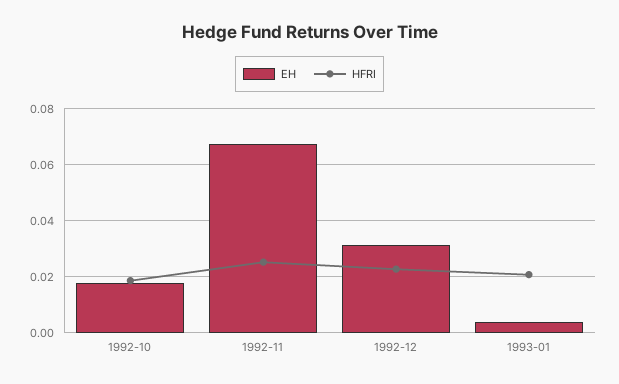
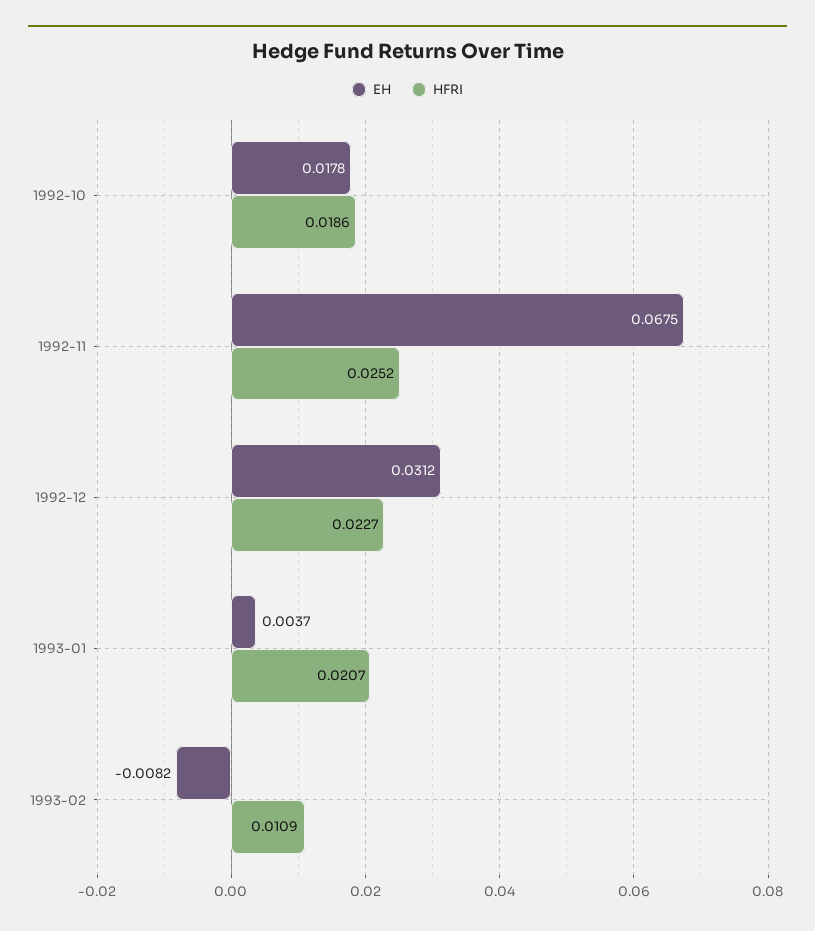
EH, 1993-02: none -> -0.0082
HFRI, 1993-02: none -> 0.0109

